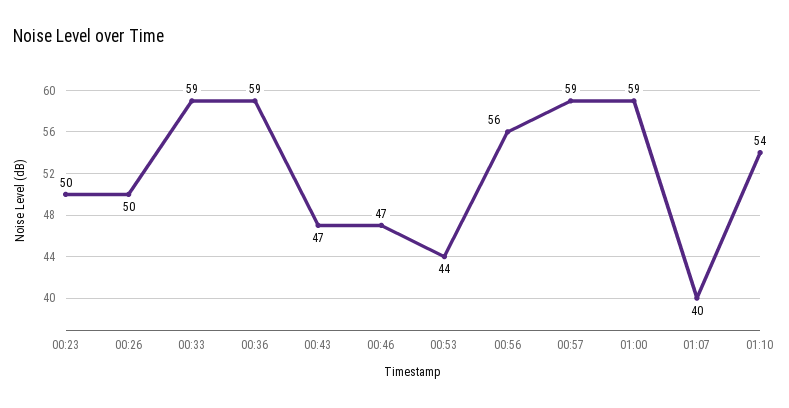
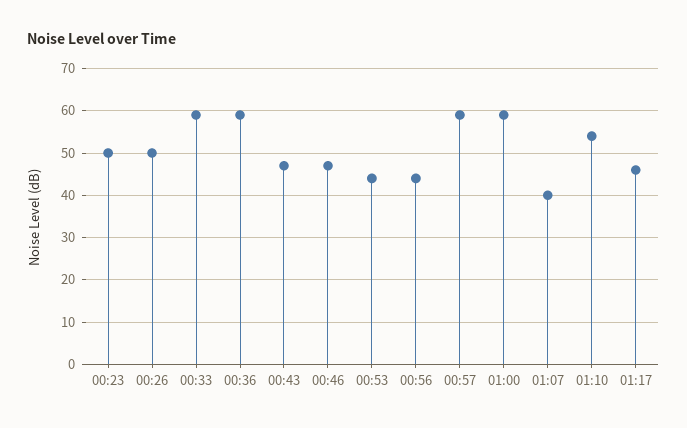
00:56: 56 -> 45
01:17: none -> 45

